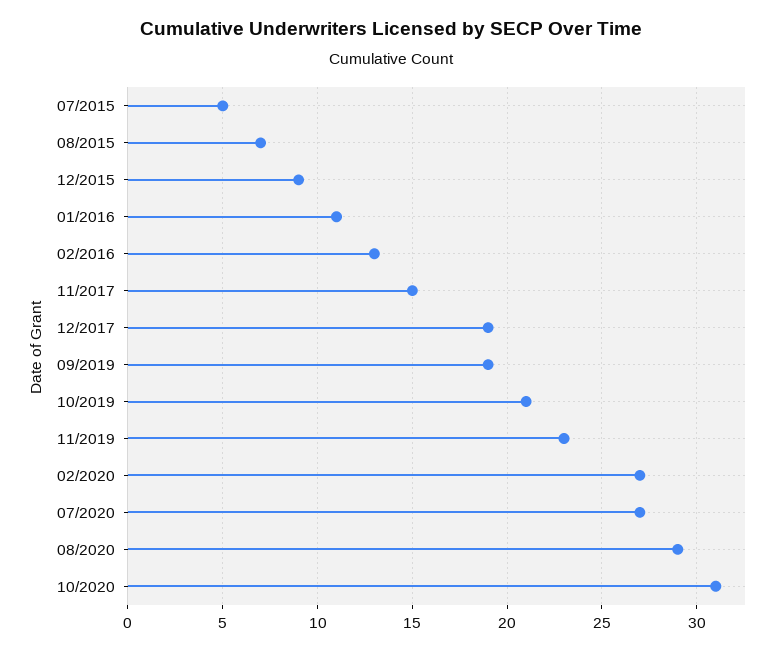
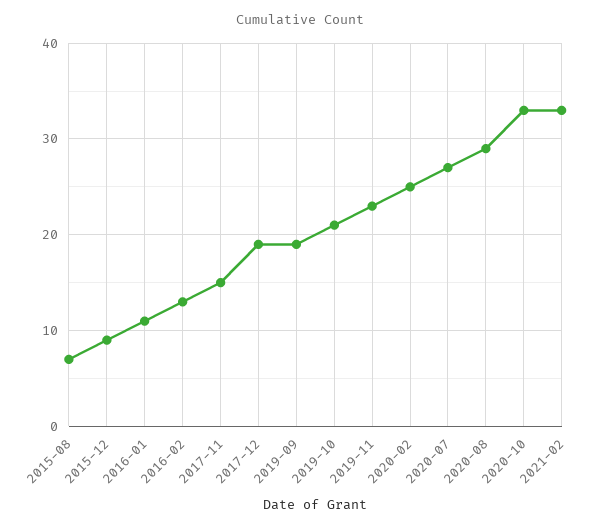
07/2015: 5 -> none
02/2020: 27 -> 25
10/2020: 31 -> 33
2021-02: none -> 33

